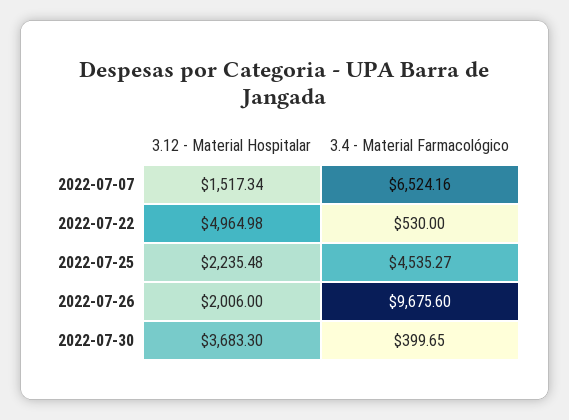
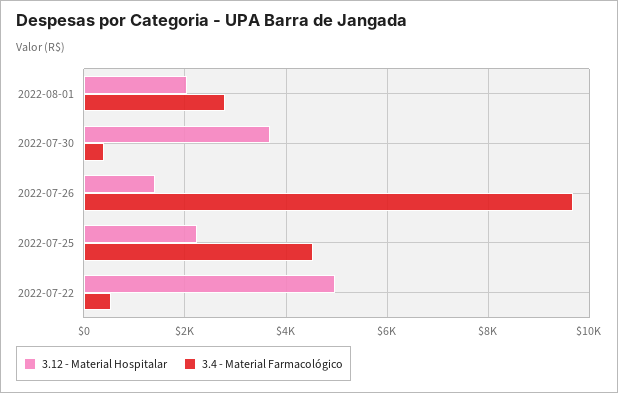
3.12 - Material Hospitalar, 2022-07-07: 1517.34 -> none
3.4 - Material Farmacológico, 2022-07-07: 6524.16 -> none
3.12 - Material Hospitalar, 2022-07-26: 2006 -> 1400
3.12 - Material Hospitalar, 2022-08-01: none -> 2000
3.4 - Material Farmacológico, 2022-08-01: none -> 2800

